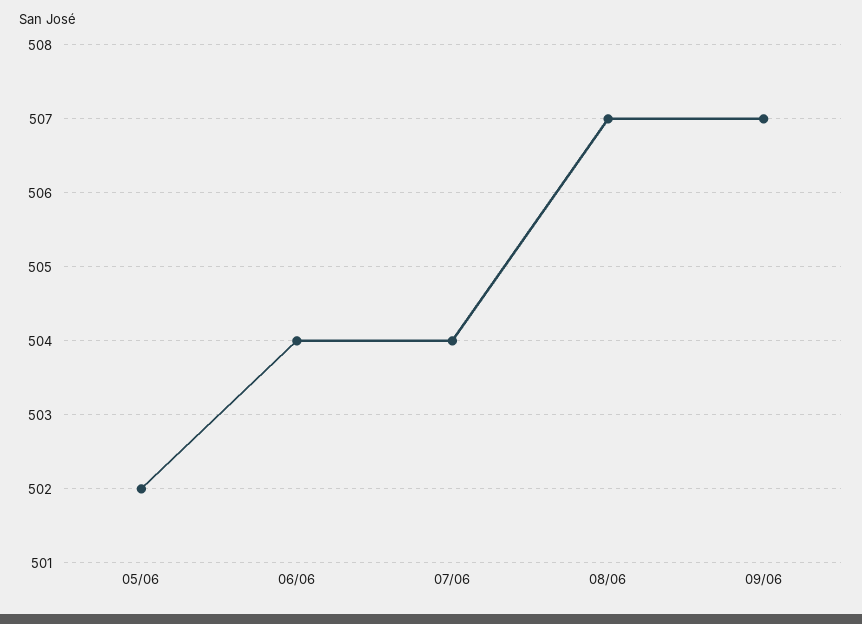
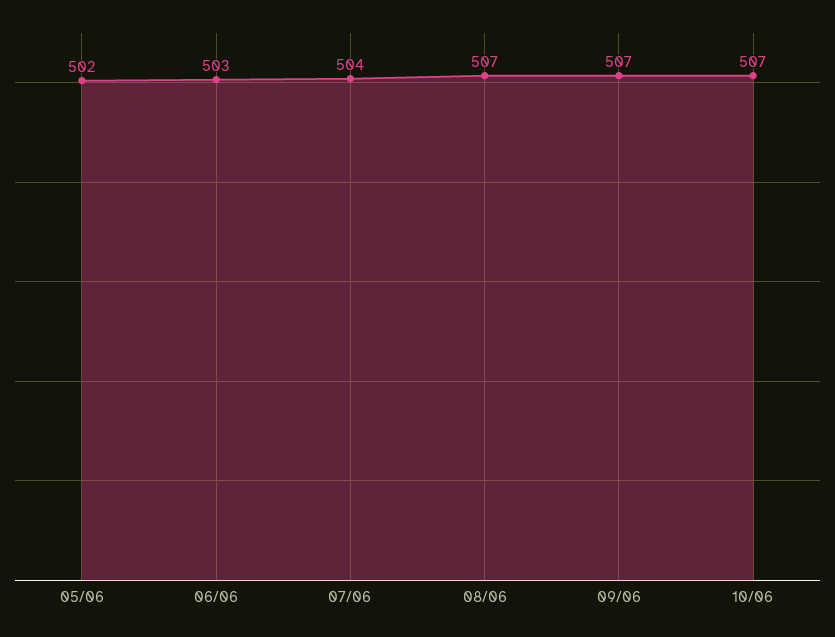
06/06: 504 -> 503
10/06: none -> 507

